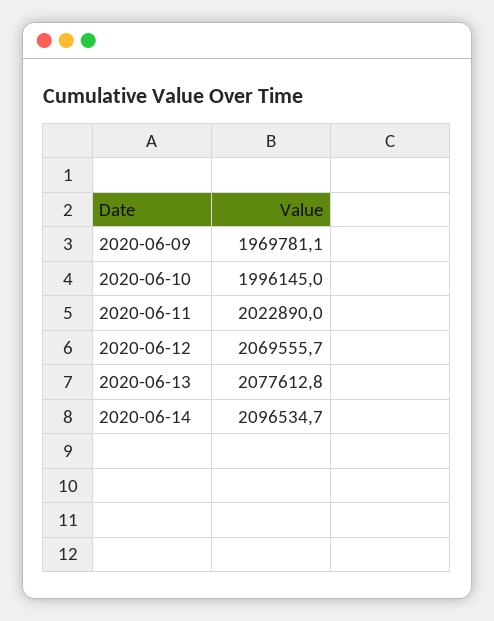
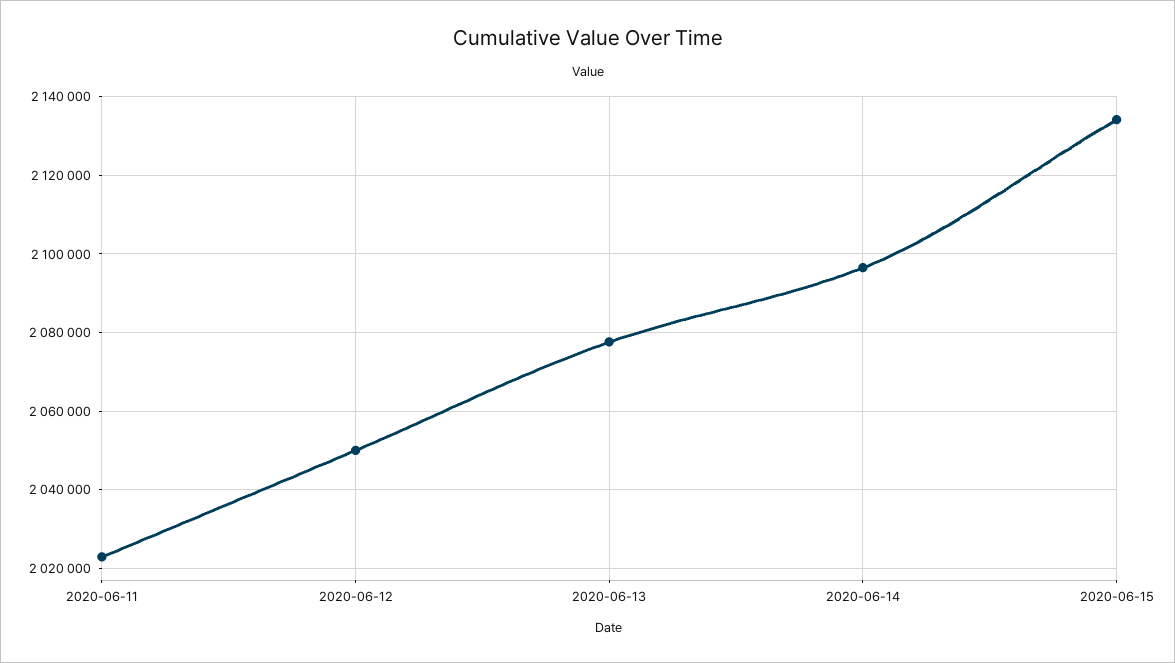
2020-06-09: 1969781.1 -> none
2020-06-10: 1996145 -> none
2020-06-12: 2069555.7 -> 2050000
2020-06-15: none -> 2134000

